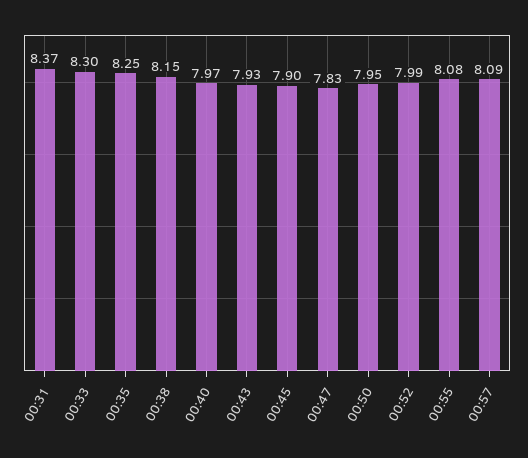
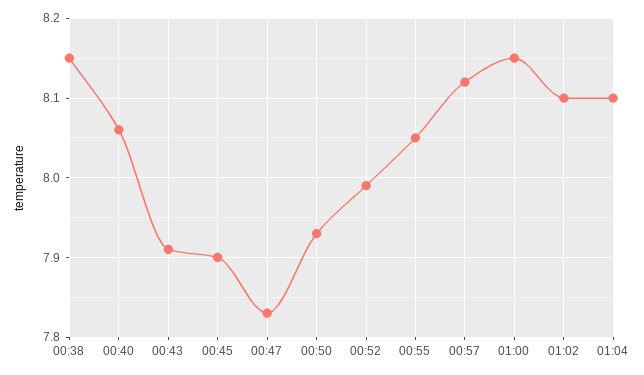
00:31: 8.37 -> none
00:33: 8.3 -> none
00:35: 8.25 -> none
00:40: 7.97 -> 8.06
00:43: 7.93 -> 7.91
00:50: 7.95 -> 7.93
00:55: 8.08 -> 8.05
00:57: 8.09 -> 8.12
01:00: none -> 8.15
01:02: none -> 8.1
01:04: none -> 8.1

